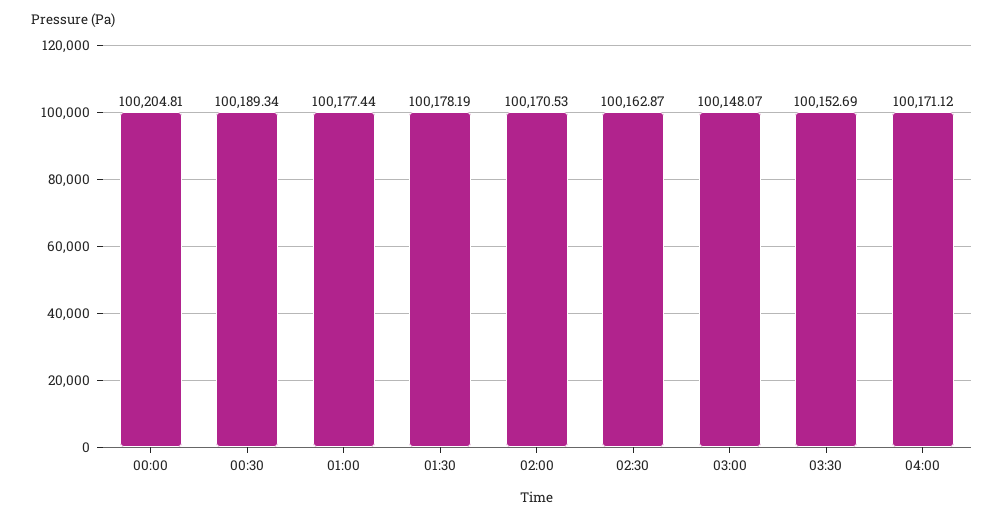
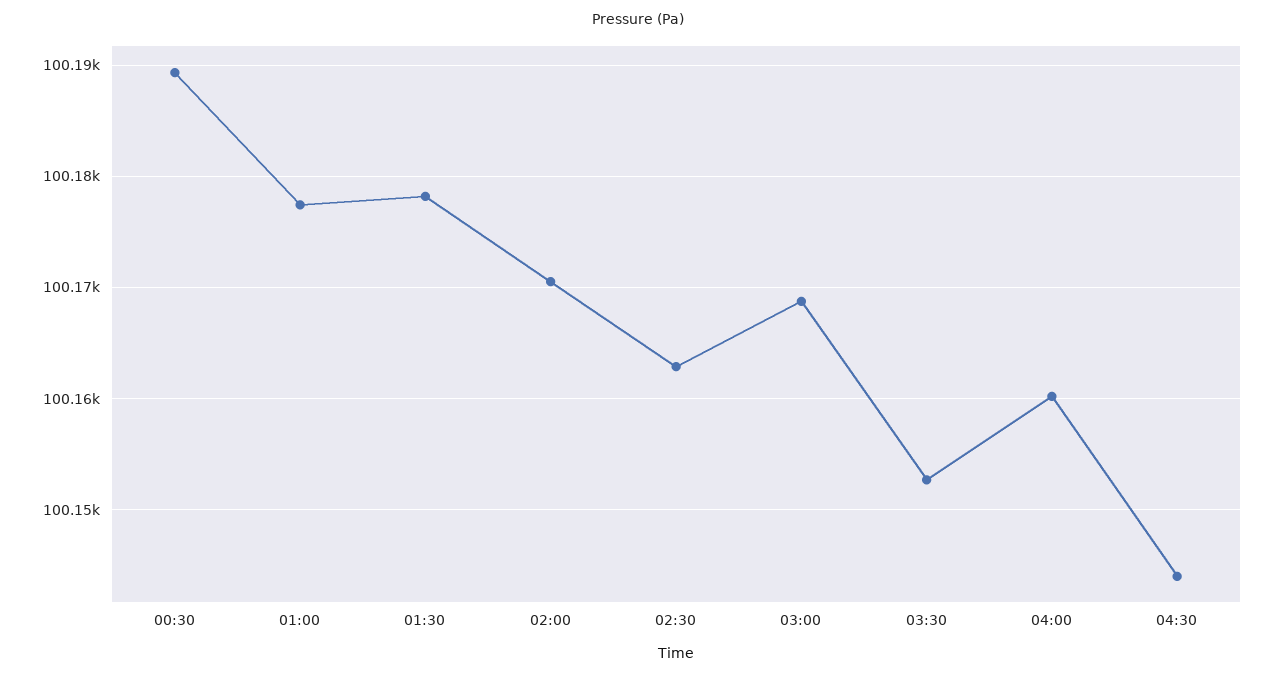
00:00: 100204.81 -> none
03:00: 100148.07 -> 100169
04:00: 100171.12 -> 100160
04:30: none -> 100144

